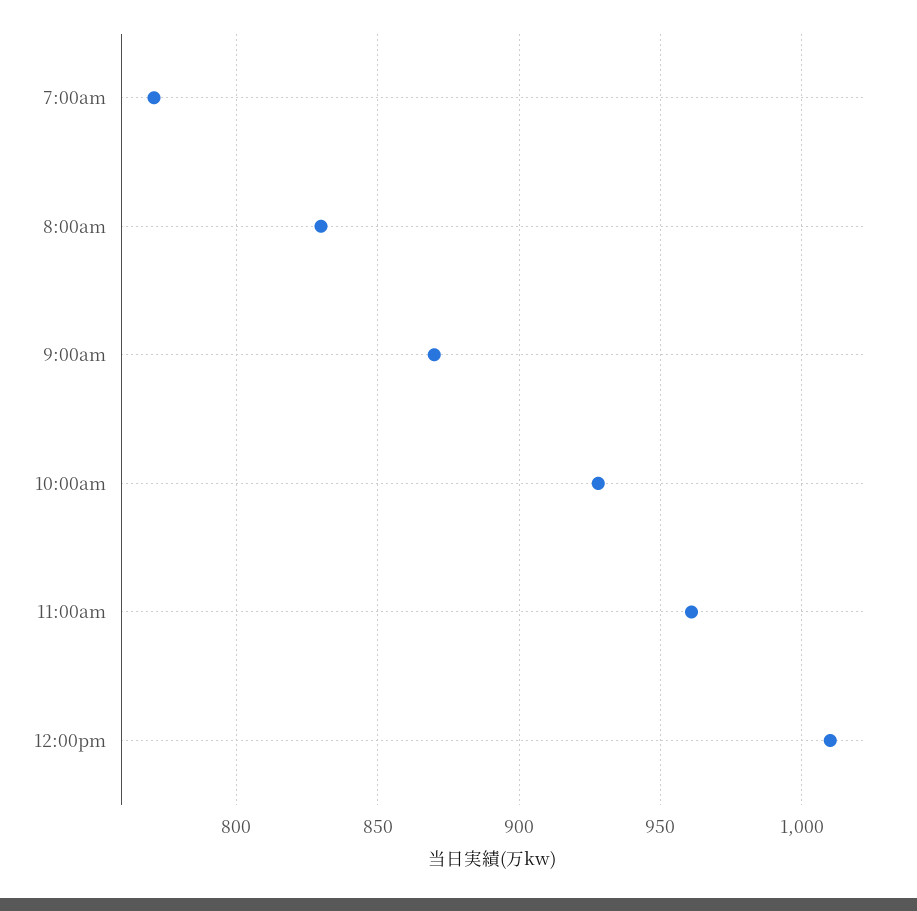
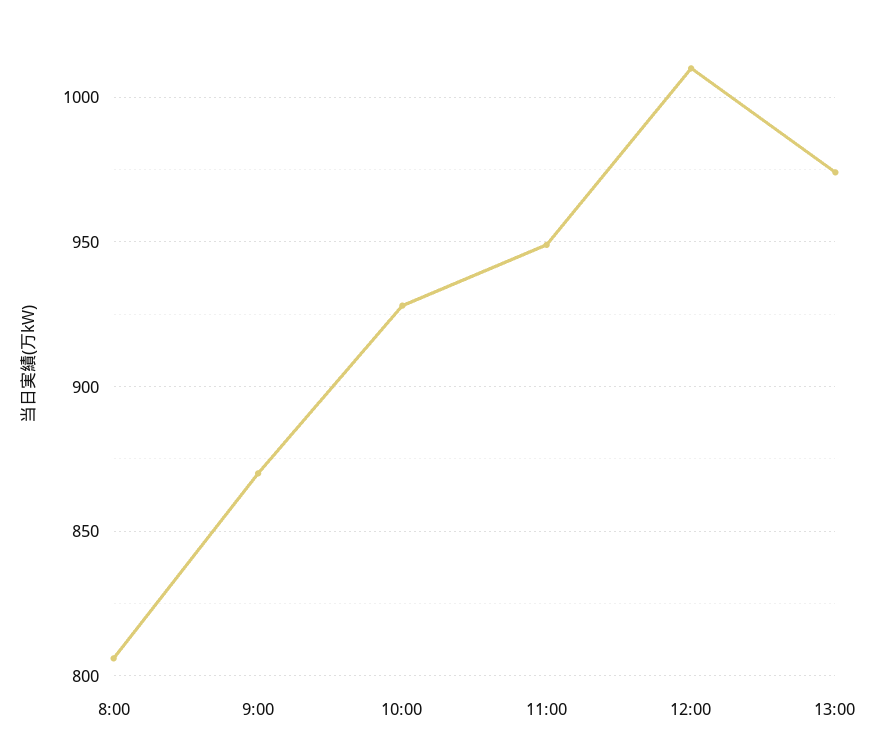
7:00am: 770 -> none
8:00am: 830 -> 805
11:00am: 960 -> 950
13:00: none -> 975

